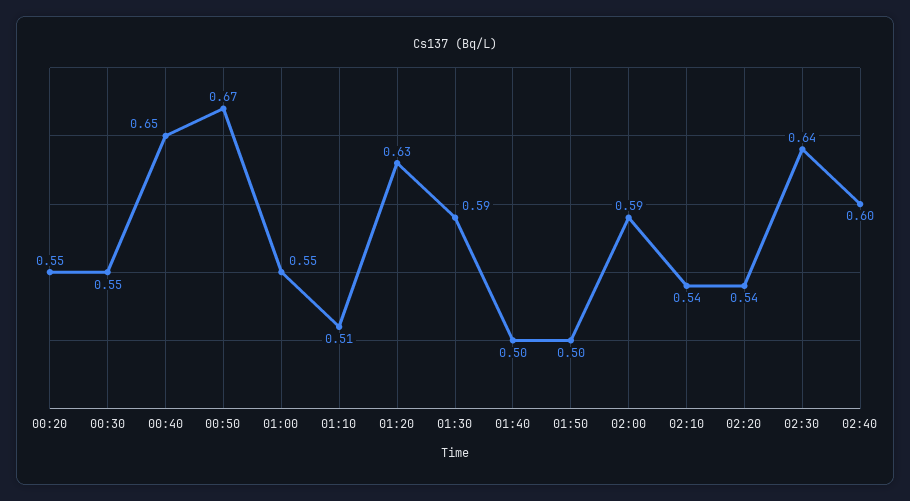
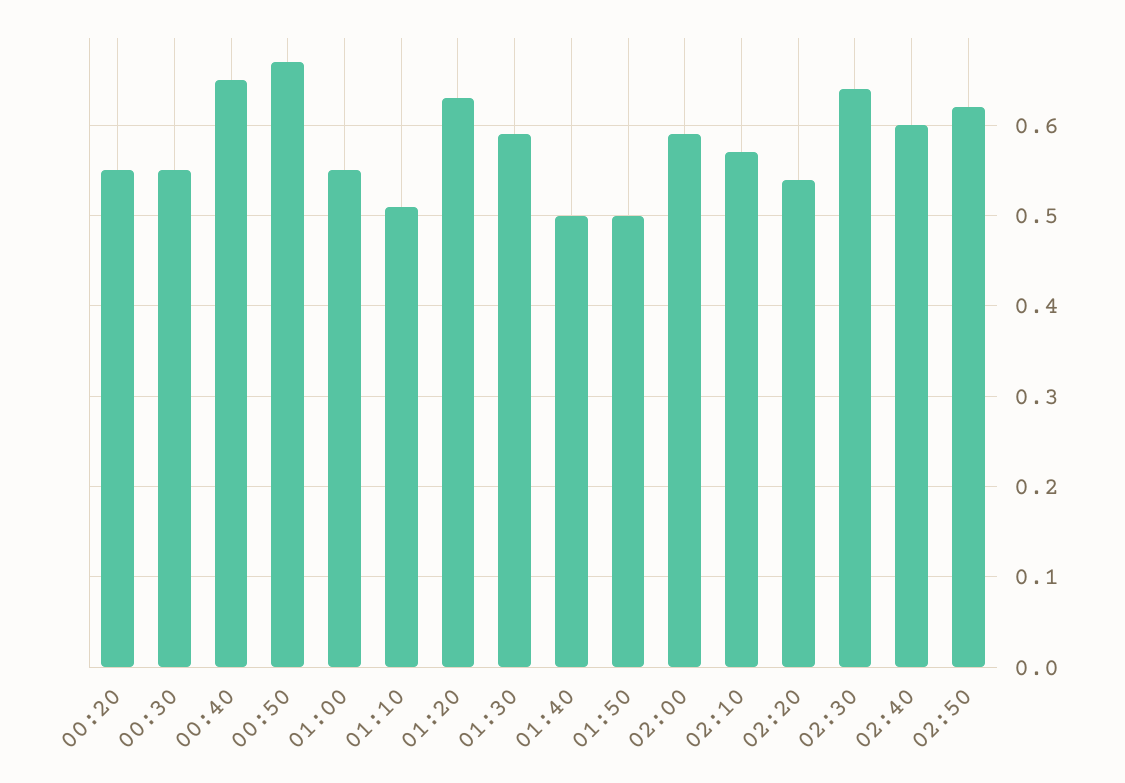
02:10: 0.54 -> 0.57
02:50: none -> 0.62

